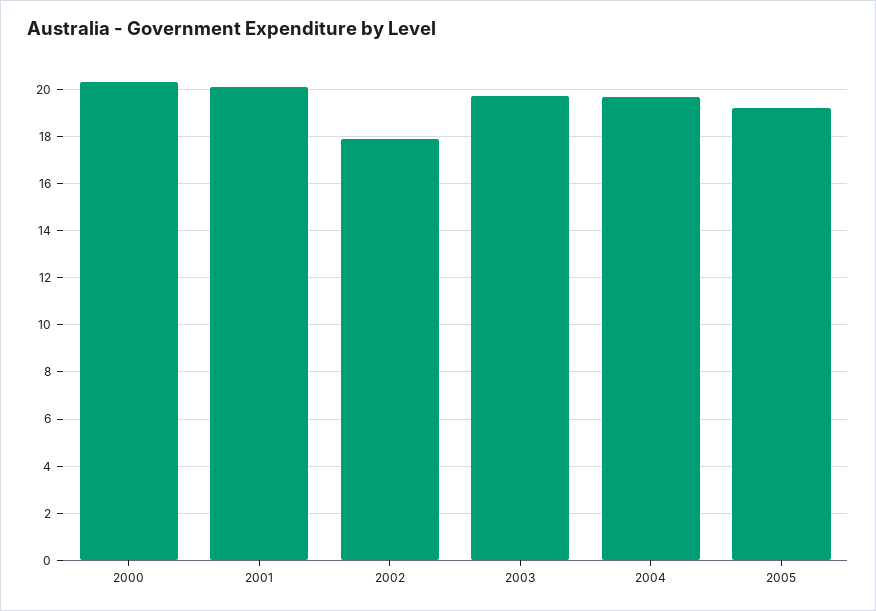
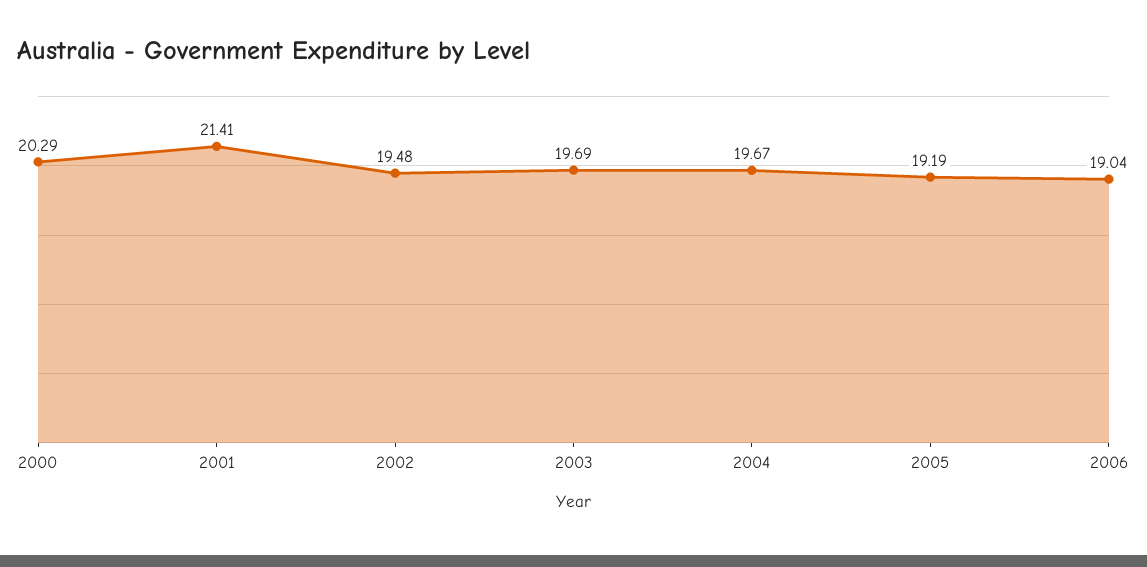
2001: 20 -> 21.41
2002: 18 -> 19.48
2006: none -> 19.04

